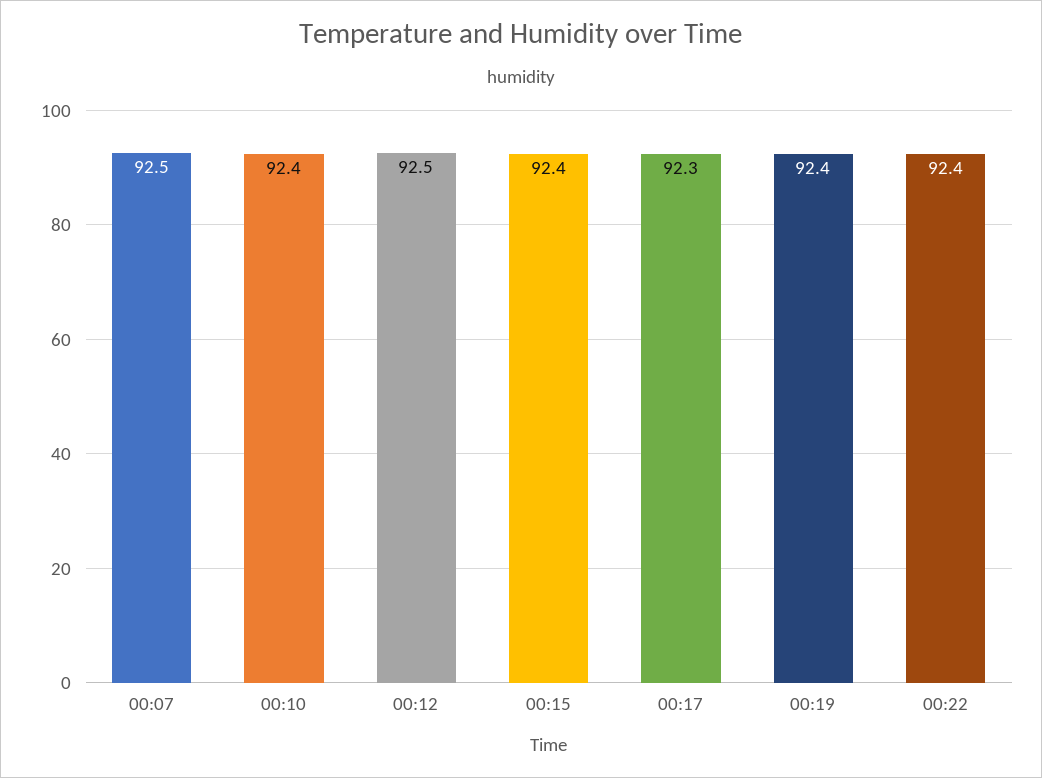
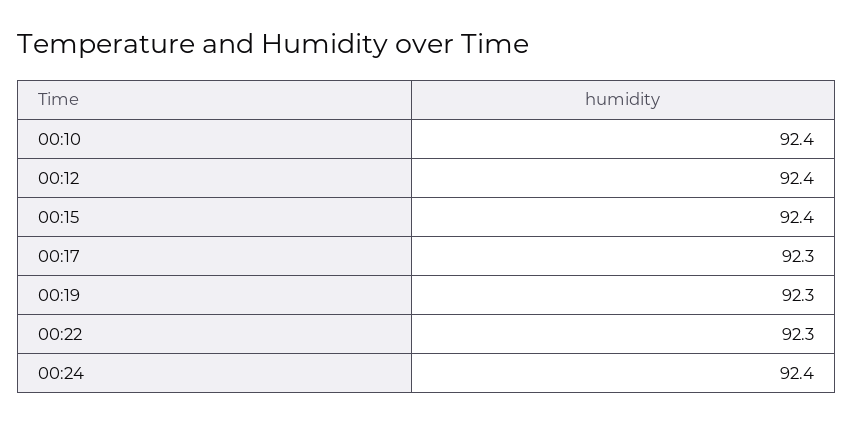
00:07: 92.5 -> none
00:12: 92.5 -> 92.4
00:19: 92.4 -> 92.3
00:22: 92.4 -> 92.3
00:24: none -> 92.4

